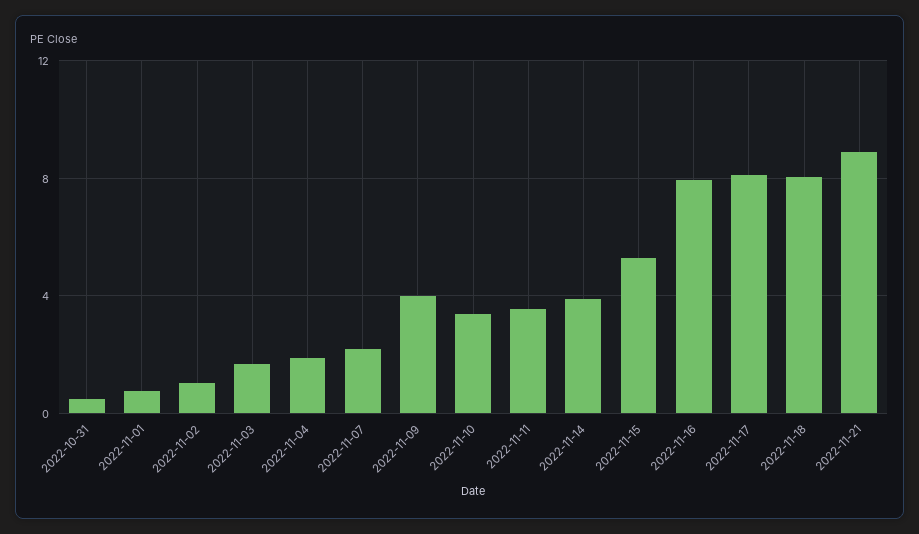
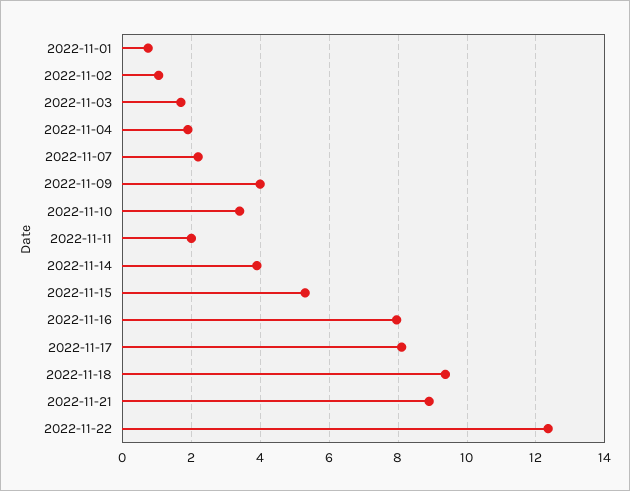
2022-10-31: 0.5 -> none
2022-11-11: 3.5 -> 2
2022-11-18: 8 -> 9.4
2022-11-22: none -> 12.4

